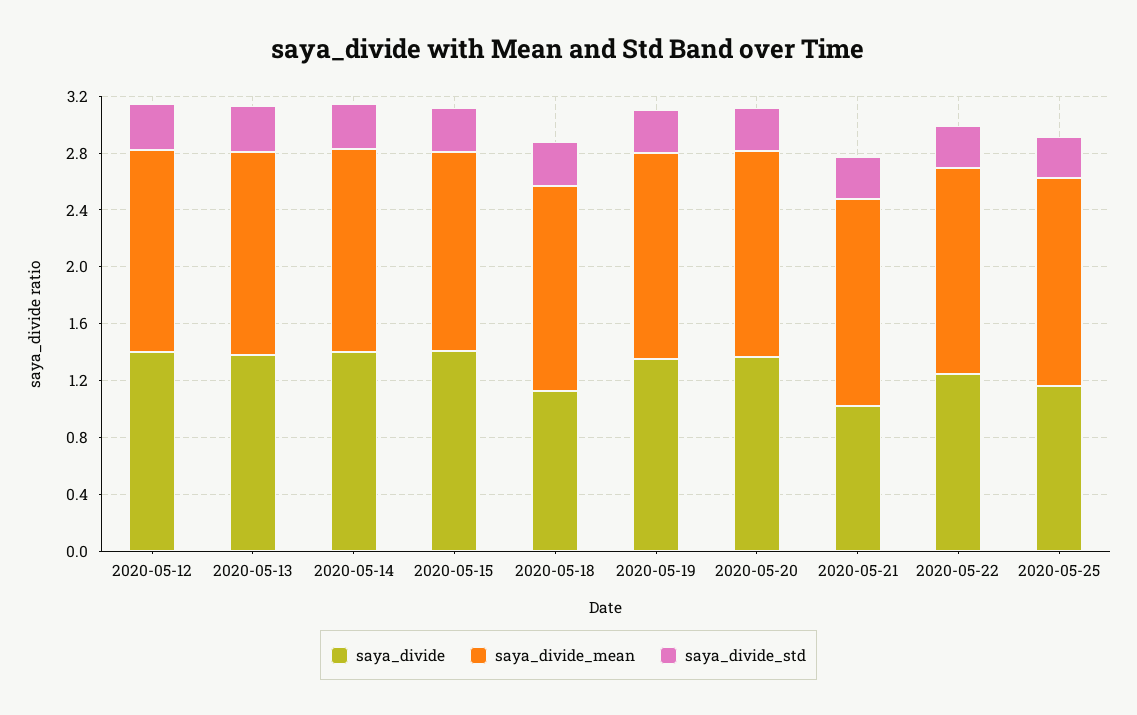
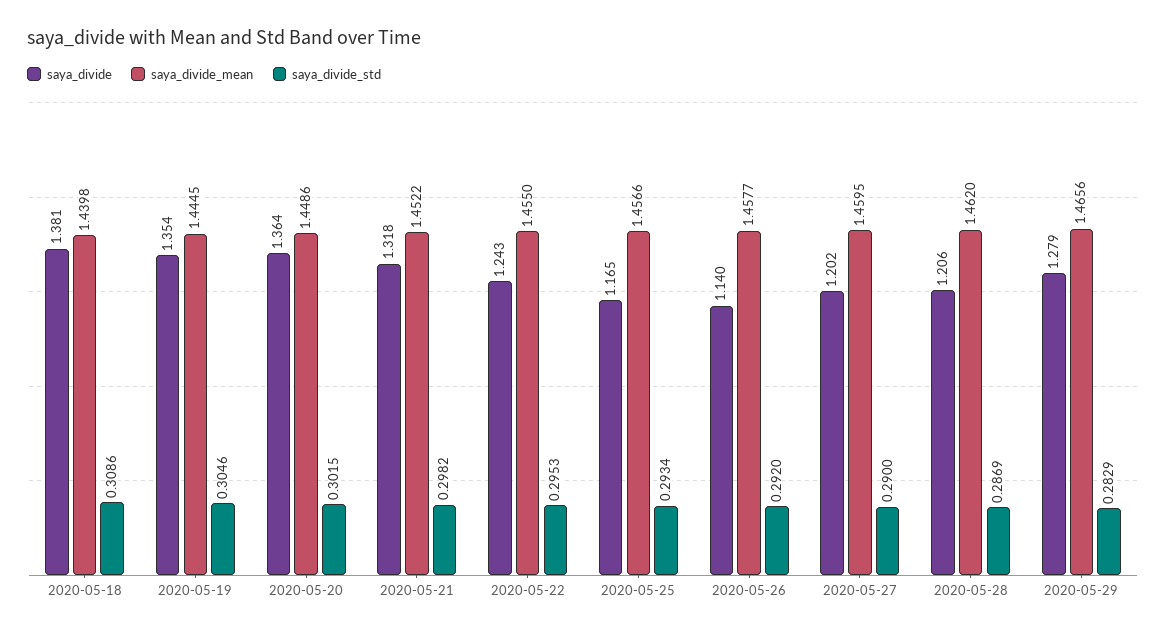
saya_divide, 2020-05-12: 1.4 -> none
saya_divide_mean, 2020-05-12: 1.4 -> none
saya_divide_std, 2020-05-12: 0.3 -> none
saya_divide, 2020-05-13: 1.4 -> none
saya_divide_mean, 2020-05-13: 1.4 -> none
saya_divide_std, 2020-05-13: 0.3 -> none
saya_divide, 2020-05-14: 1.4 -> none
saya_divide_mean, 2020-05-14: 1.4 -> none
saya_divide_std, 2020-05-14: 0.3 -> none
saya_divide, 2020-05-15: 1.4 -> none
saya_divide_mean, 2020-05-15: 1.4 -> none
saya_divide_std, 2020-05-15: 0.3 -> none
saya_divide, 2020-05-18: 1.1 -> 1.381
saya_divide, 2020-05-21: 1 -> 1.318
saya_divide, 2020-05-26: none -> 1.14
saya_divide_mean, 2020-05-26: none -> 1.4577
saya_divide_std, 2020-05-26: none -> 0.292
saya_divide, 2020-05-27: none -> 1.202
saya_divide_mean, 2020-05-27: none -> 1.4595
saya_divide_std, 2020-05-27: none -> 0.29
saya_divide, 2020-05-28: none -> 1.206
saya_divide_mean, 2020-05-28: none -> 1.462
saya_divide_std, 2020-05-28: none -> 0.2869
saya_divide, 2020-05-29: none -> 1.279
saya_divide_mean, 2020-05-29: none -> 1.4656
saya_divide_std, 2020-05-29: none -> 0.2829

